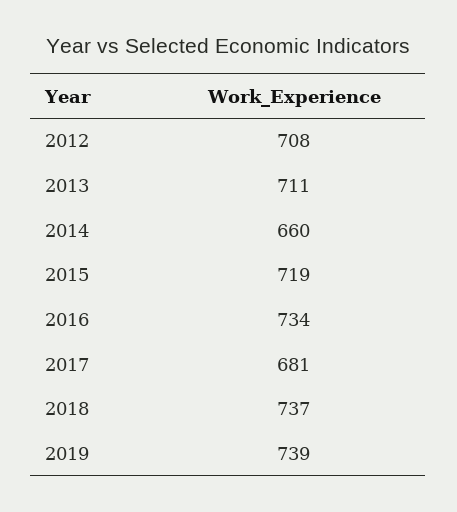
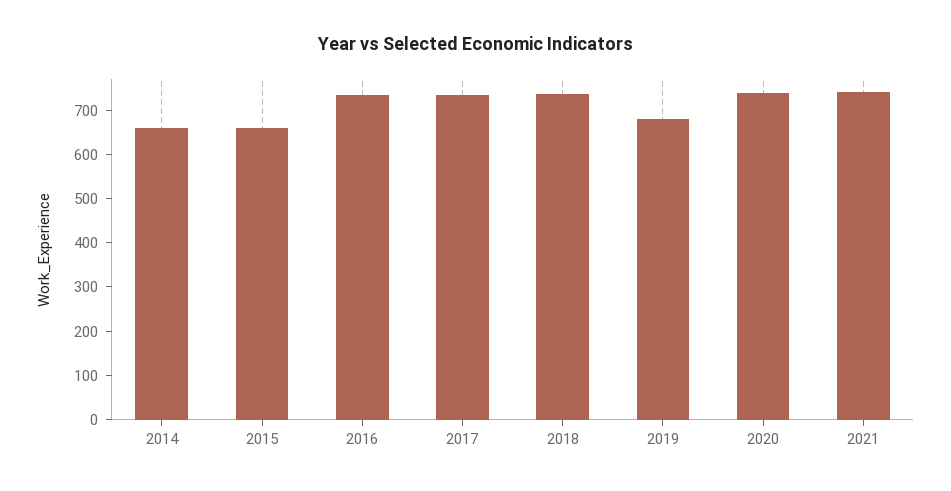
2012: 708 -> none
2013: 711 -> none
2015: 719 -> 660
2017: 681 -> 740
2019: 739 -> 680
2020: none -> 740
2021: none -> 740

